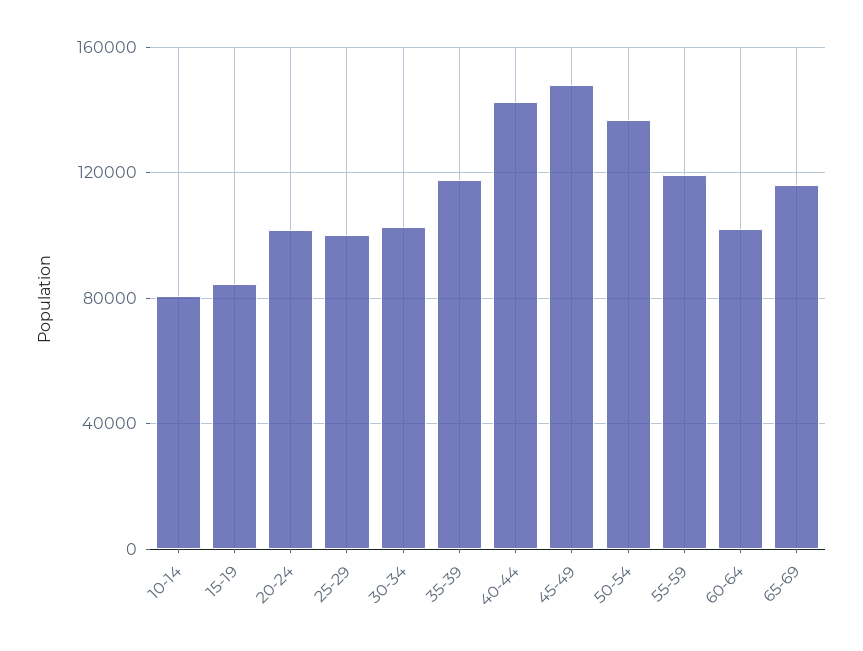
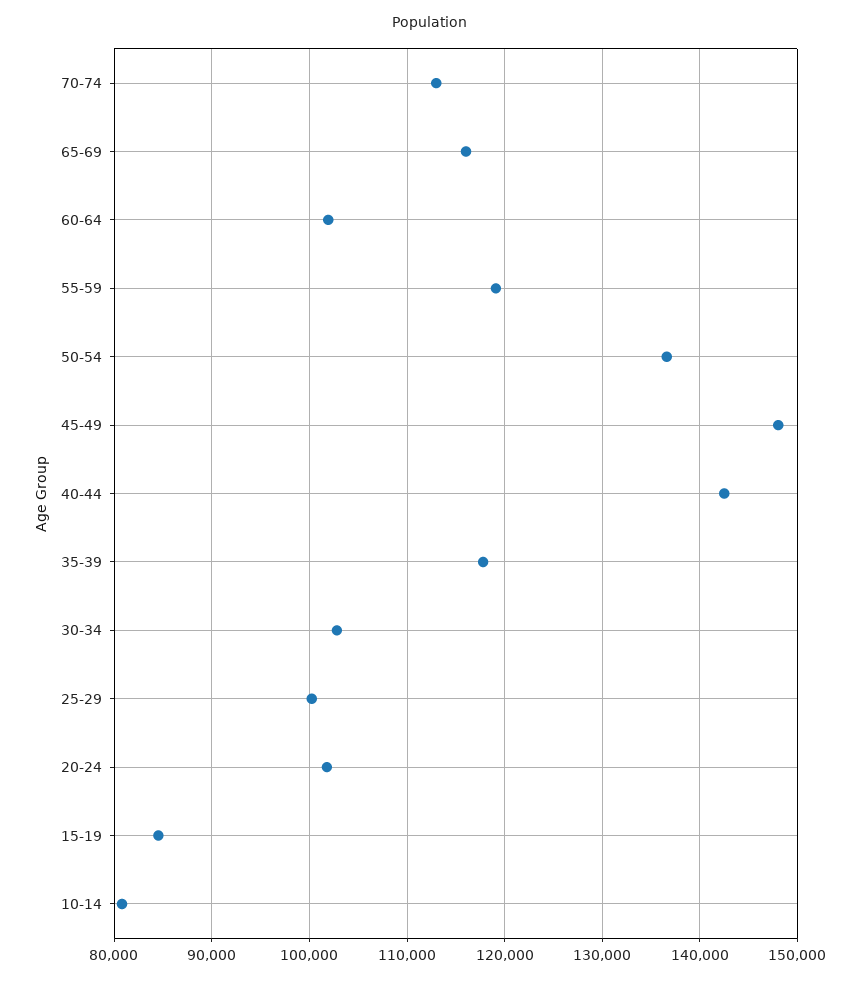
70-74: none -> 113000

